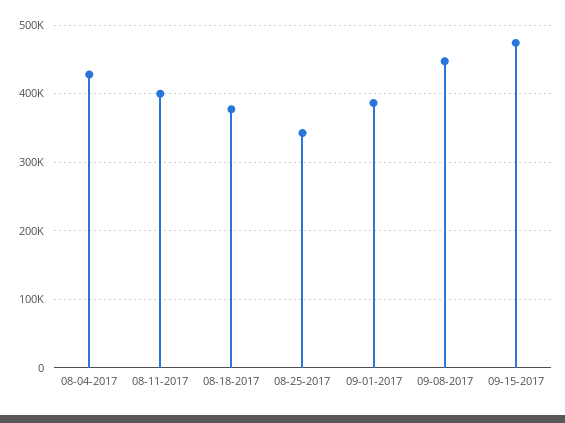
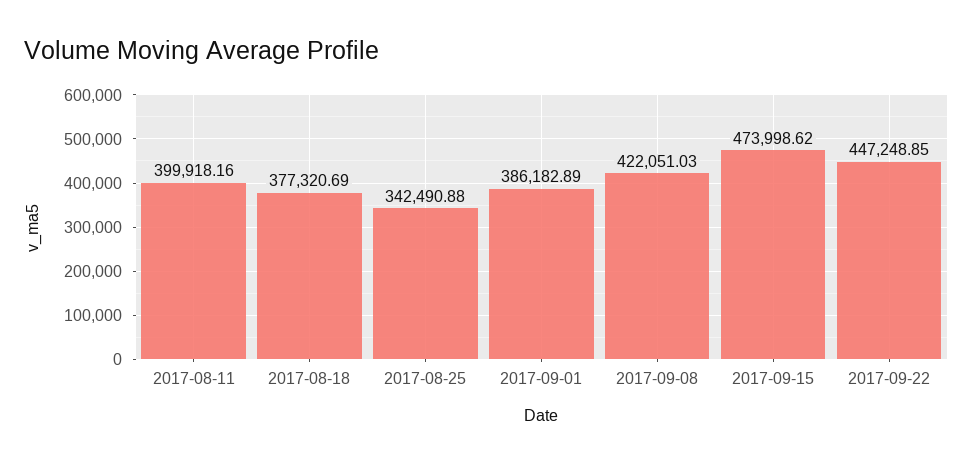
08-04-2017: 430000 -> none
09-08-2017: 450000 -> 422051.03
2017-09-22: none -> 447248.85

